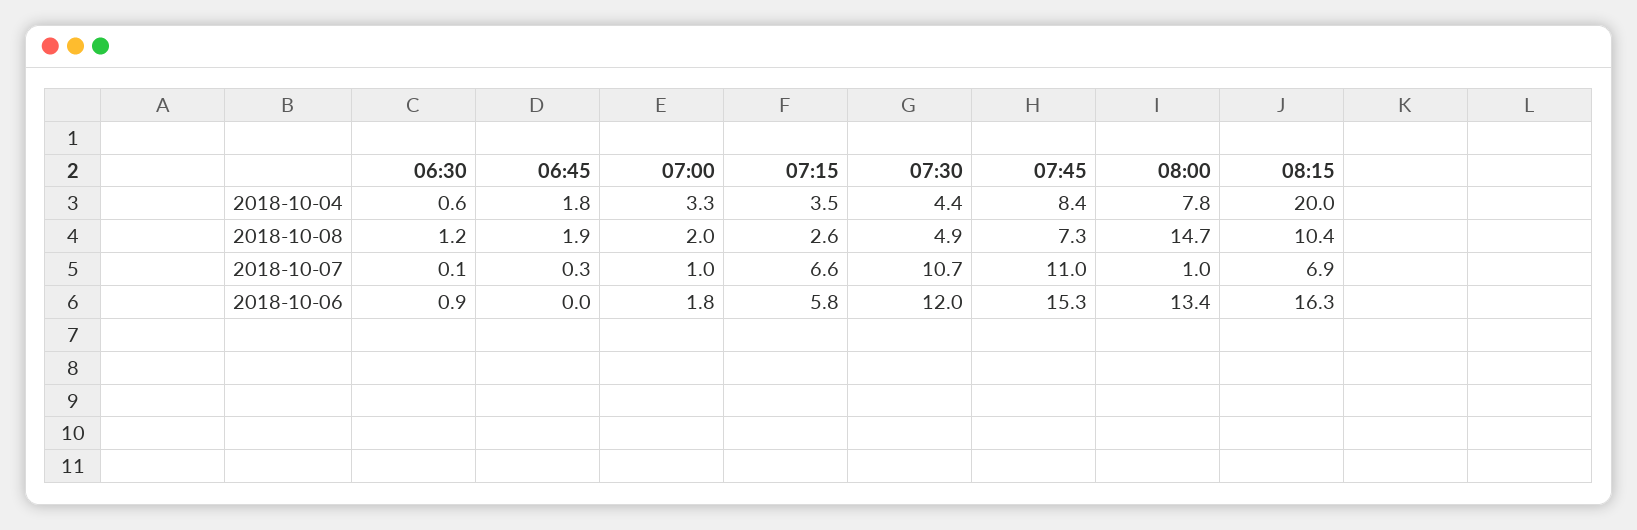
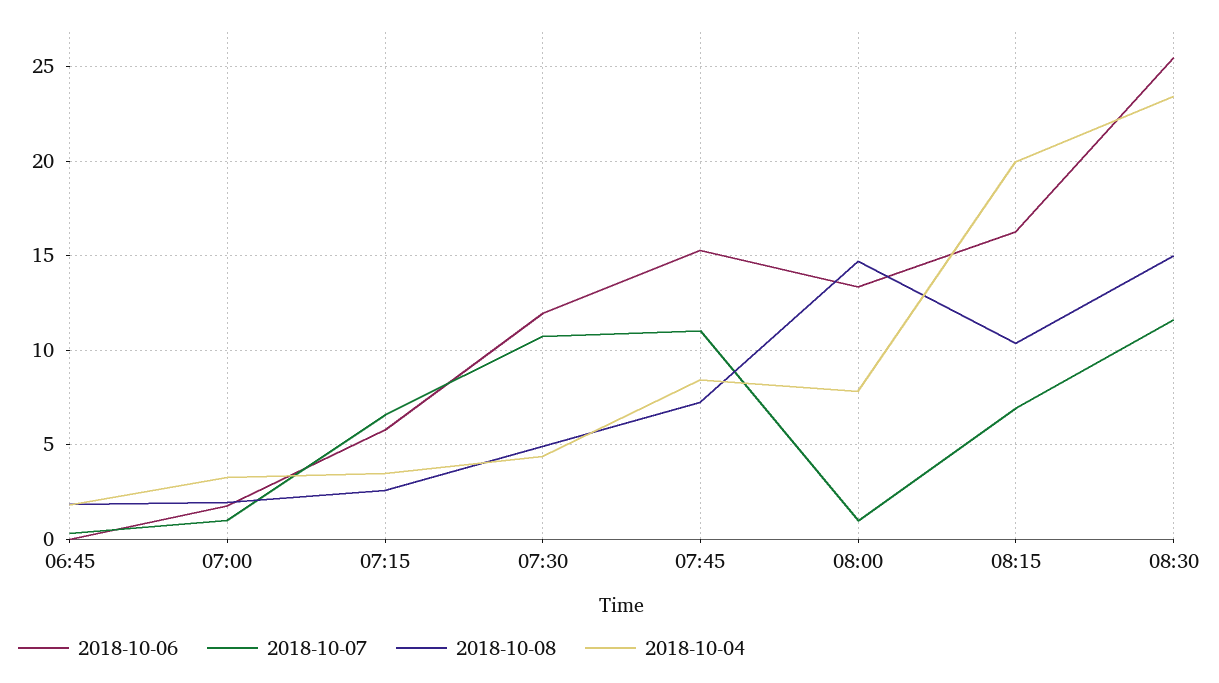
2018-10-04, 06:30: 0.6 -> none
2018-10-08, 06:30: 1.2 -> none
2018-10-07, 06:30: 0.1 -> none
2018-10-06, 06:30: 0.9 -> none
2018-10-06, 08:30: none -> 25.5
2018-10-07, 08:30: none -> 11.5
2018-10-08, 08:30: none -> 15
2018-10-04, 08:30: none -> 23.5

